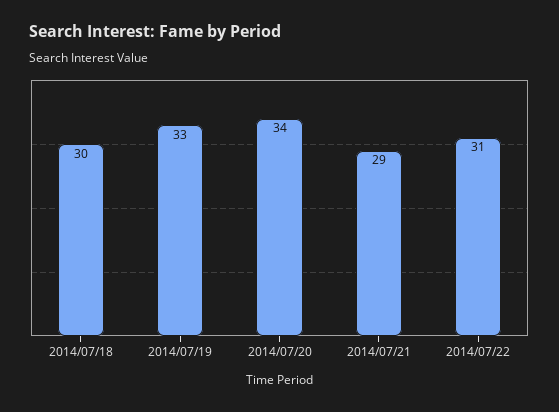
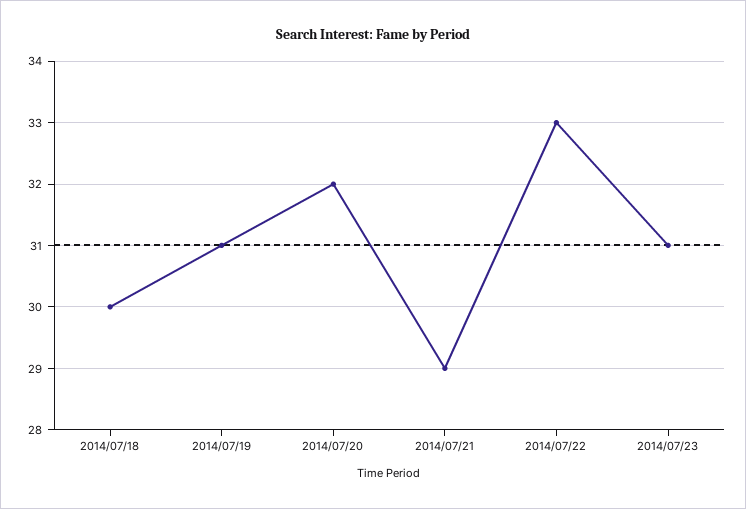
2014/07/19: 33 -> 31
2014/07/20: 34 -> 32
2014/07/22: 31 -> 33
2014/07/23: none -> 31

